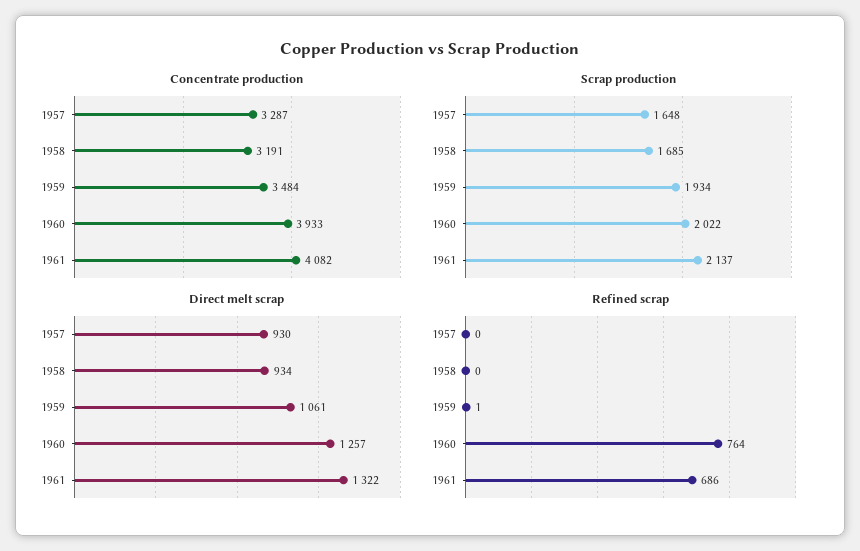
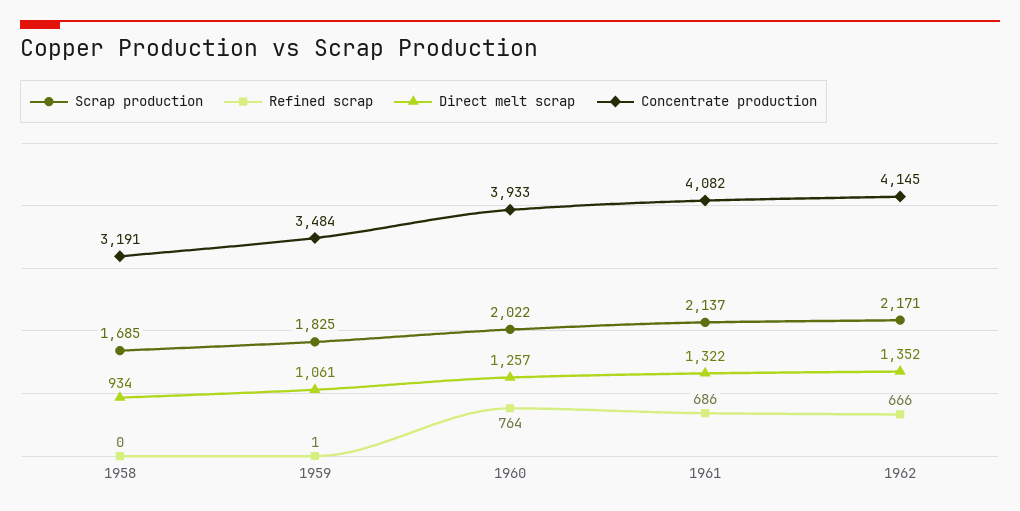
Concentrate production, 1957: 3287 -> none
Scrap production, 1957: 1648 -> none
Scrap production, 1959: 1934 -> 1825
Direct melt scrap, 1957: 930 -> none
Refined scrap, 1957: 0 -> none
Scrap production, 1962: none -> 2171
Refined scrap, 1962: none -> 666
Direct melt scrap, 1962: none -> 1352
Concentrate production, 1962: none -> 4145

